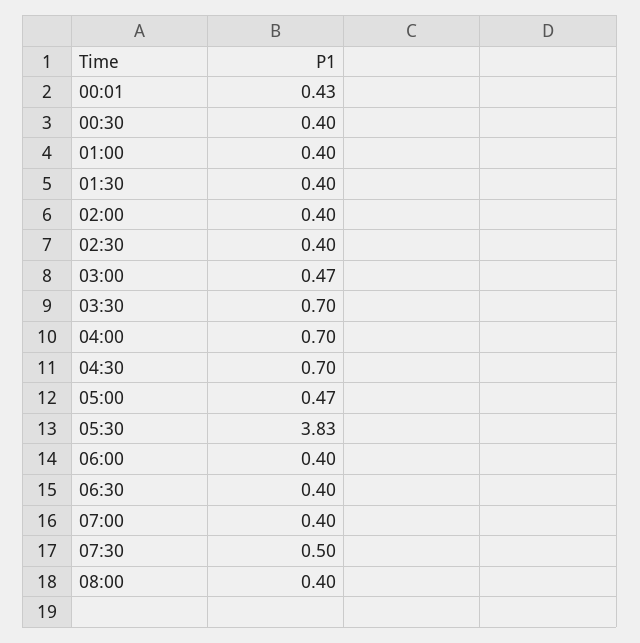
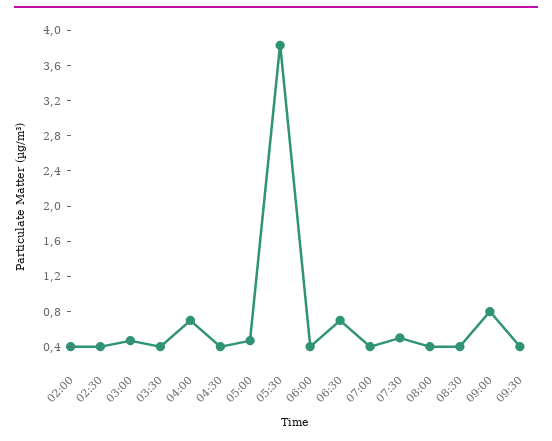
00:01: 0.43 -> none
00:30: 0.4 -> none
01:00: 0.4 -> none
01:30: 0.4 -> none
03:30: 0.7 -> 0.4
04:30: 0.7 -> 0.4
06:30: 0.4 -> 0.7
08:30: none -> 0.4
09:00: none -> 0.8
09:30: none -> 0.4

